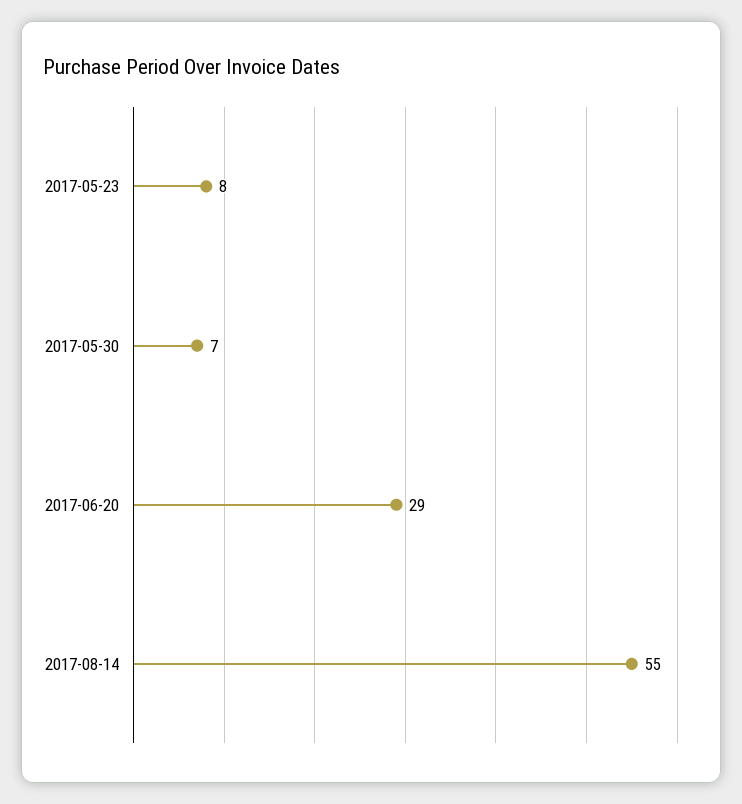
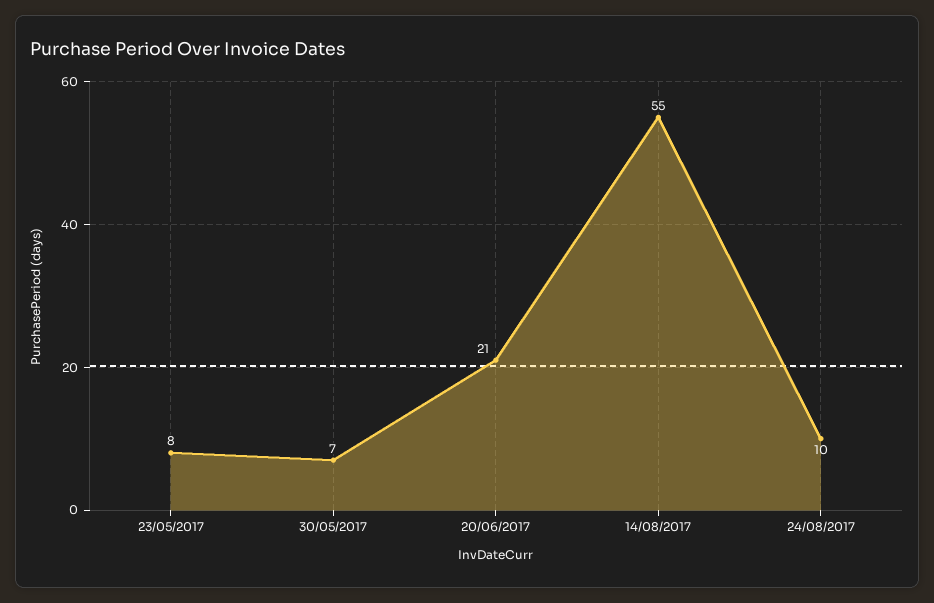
2017-06-20: 29 -> 21
24/08/2017: none -> 10

